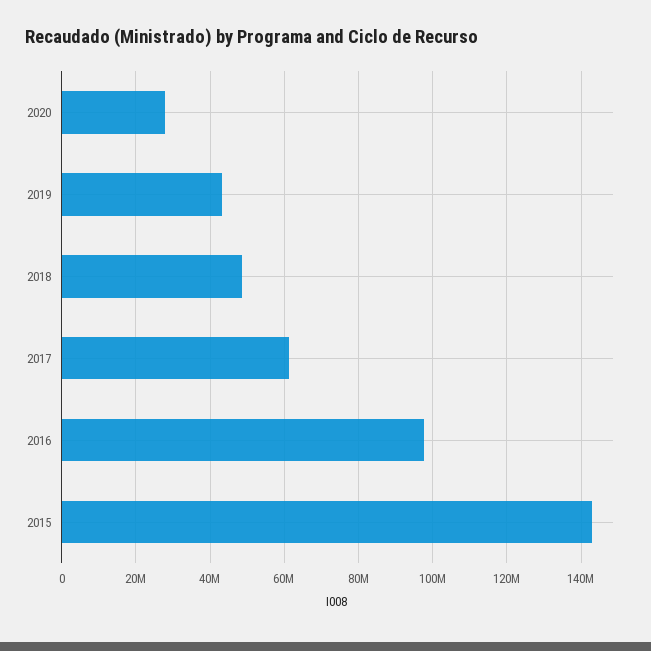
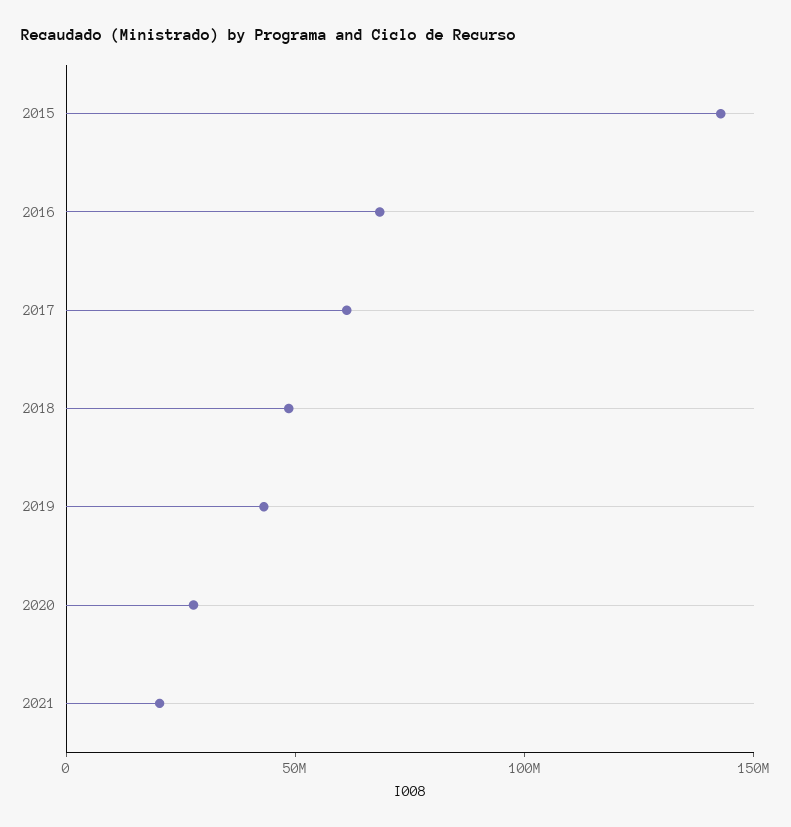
2016: 98000000 -> 70000000
2021: none -> 20000000

